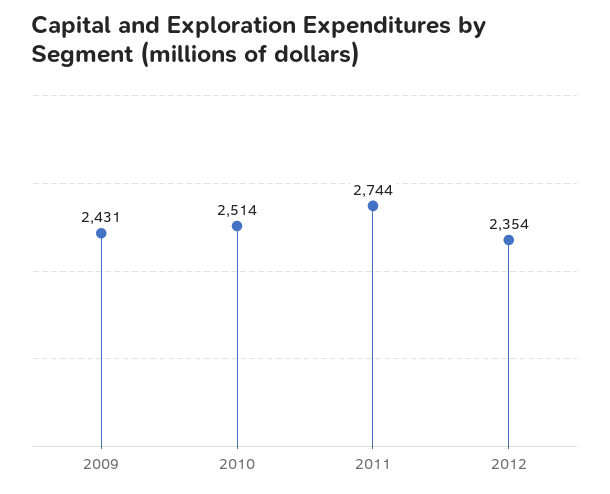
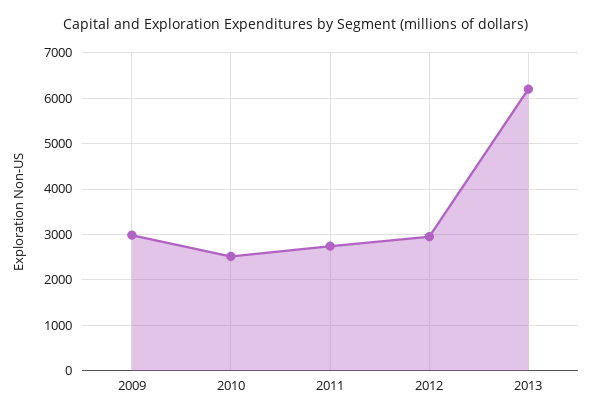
2009: 2431 -> 3000
2012: 2354 -> 3000
2013: none -> 6200

